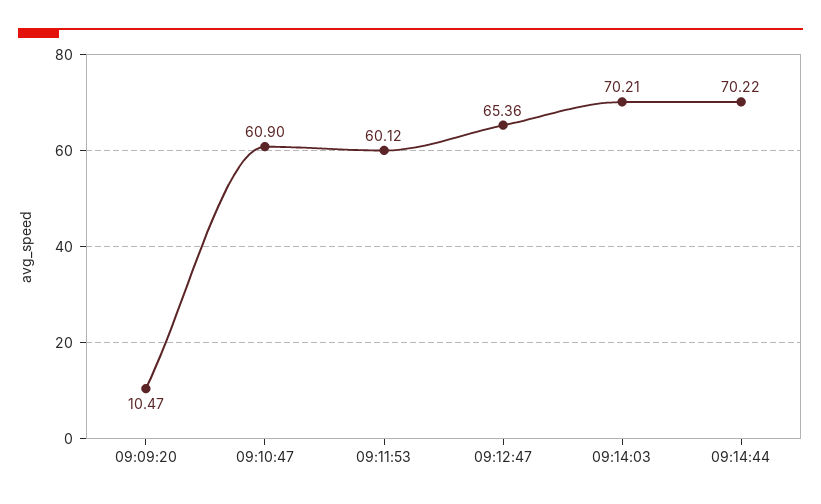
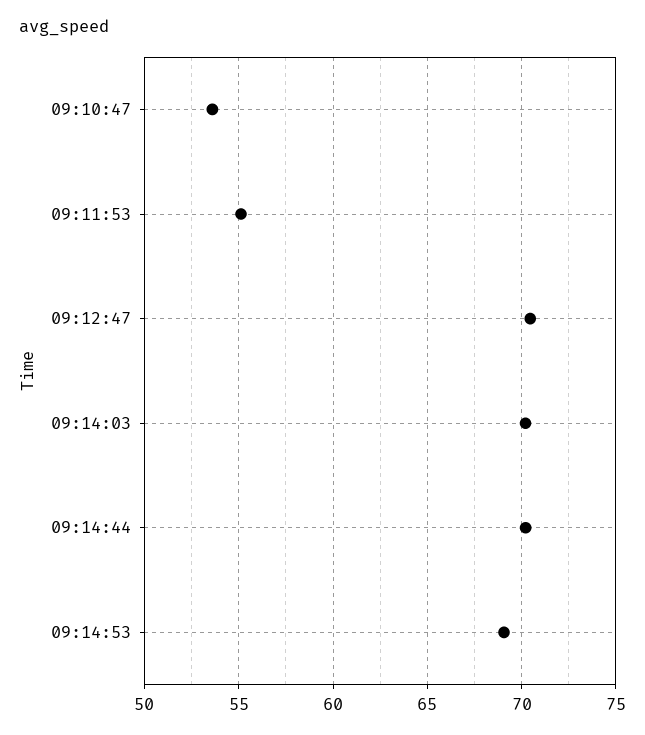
09:09:20: 10.47 -> none
09:10:47: 60.9 -> 53.5
09:11:53: 60.12 -> 55
09:12:47: 65.36 -> 70.5
09:14:53: none -> 69

